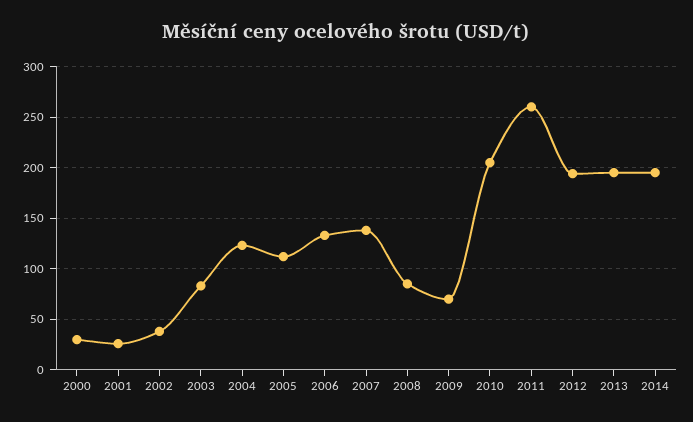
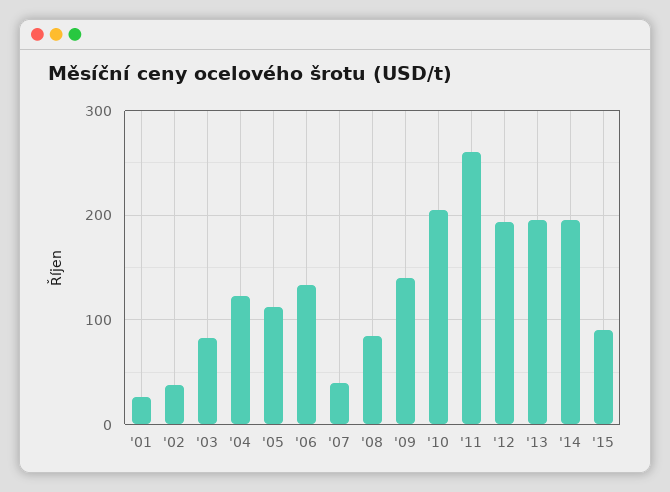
2000: 30 -> none
2007: 140 -> 40
2009: 70 -> 140
'15: none -> 90

